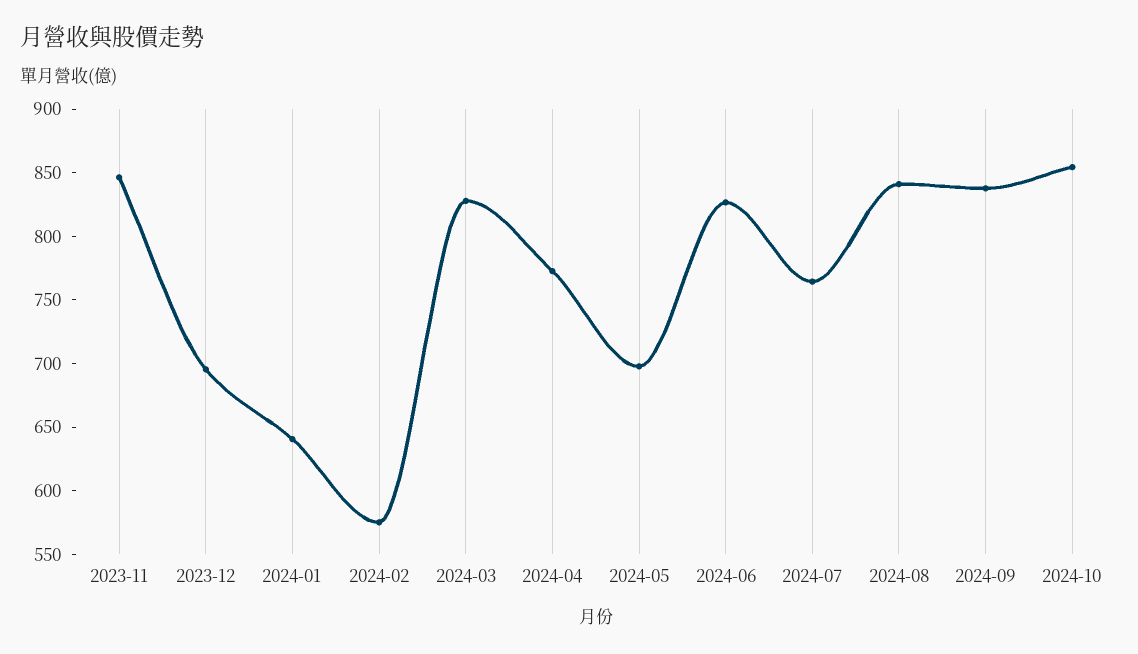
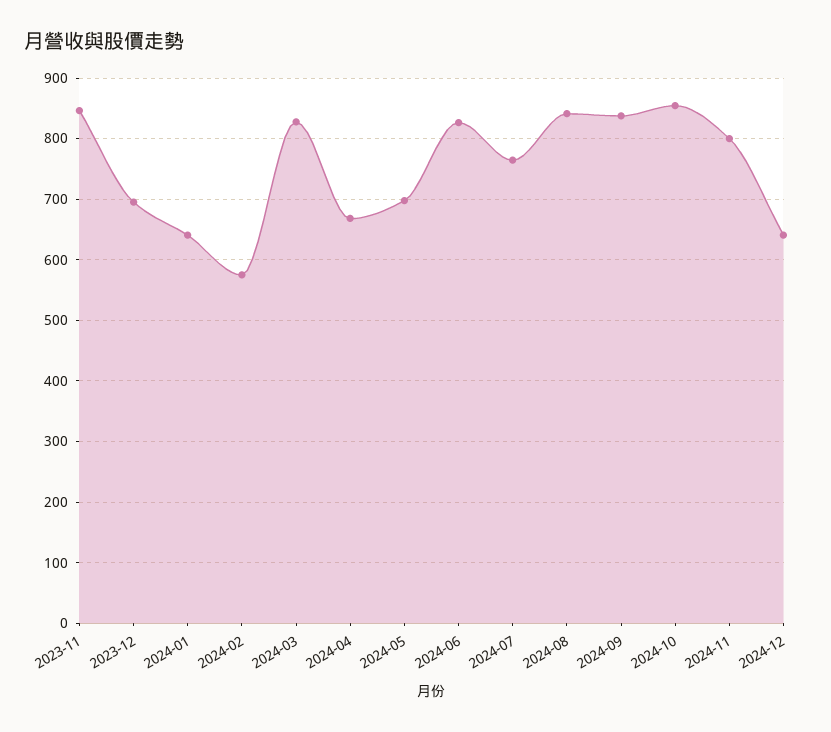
2024-04: 770 -> 670
2024-11: none -> 800
2024-12: none -> 640

